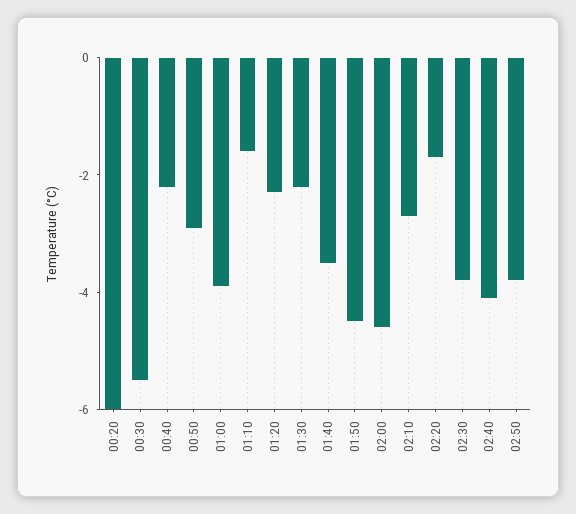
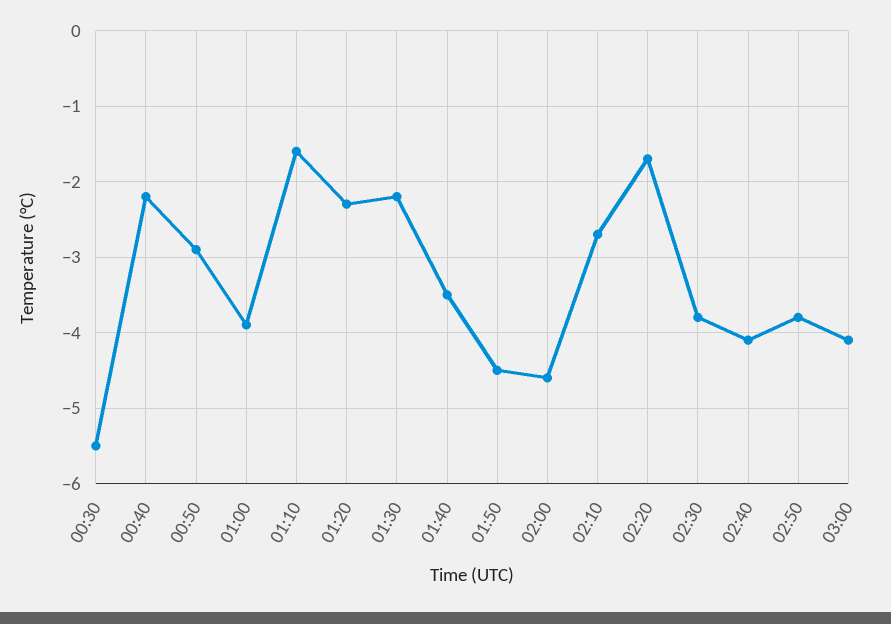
00:20: -6 -> none
03:00: none -> -4.1

